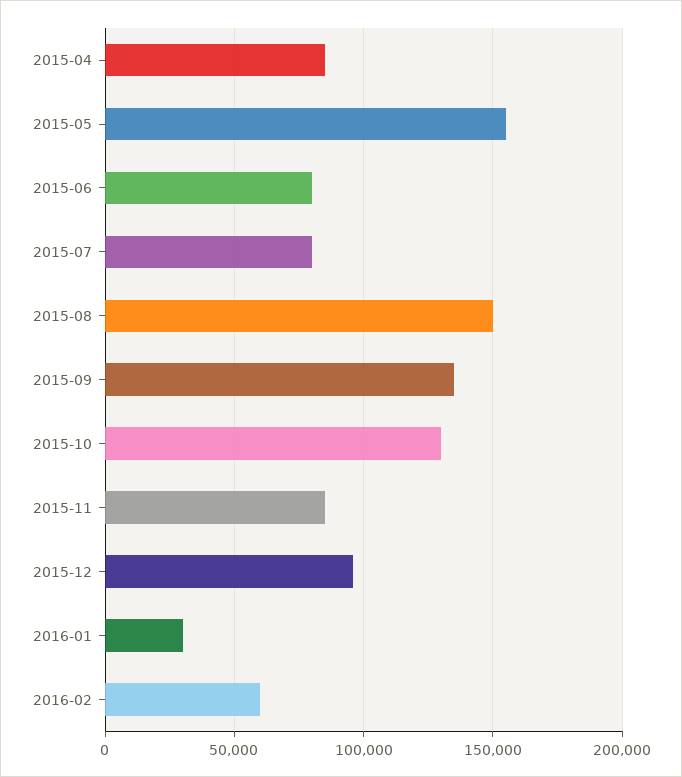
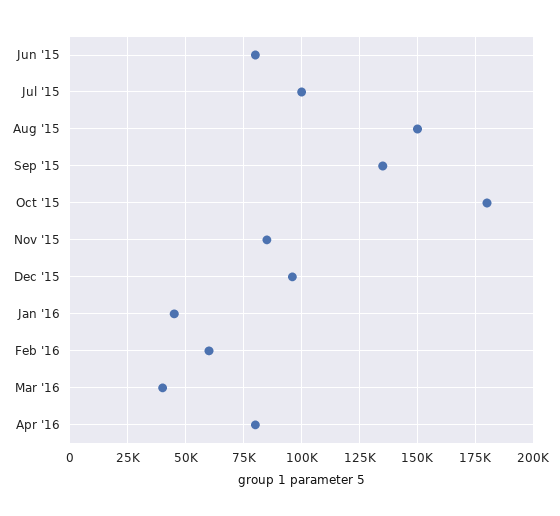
2015-04: 85000 -> none
2015-05: 155000 -> none
2015-07: 80000 -> 100000
2015-10: 130000 -> 180000
2016-01: 30000 -> 45000
Mar '16: none -> 40000
Apr '16: none -> 80000

